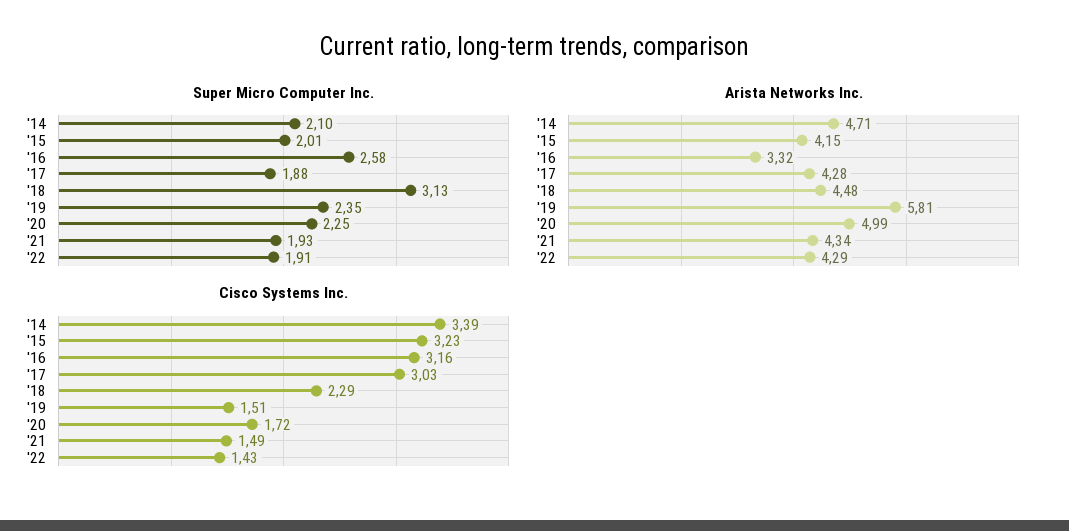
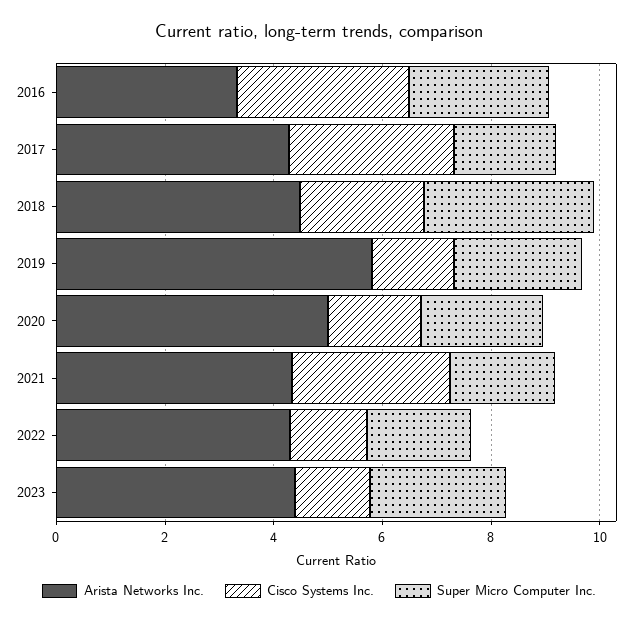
Super Micro Computer Inc., '14: 2.1 -> none
Super Micro Computer Inc., '15: 2.01 -> none
Arista Networks Inc., '14: 4.71 -> none
Arista Networks Inc., '15: 4.15 -> none
Cisco Systems Inc., '14: 3.39 -> none
Cisco Systems Inc., '15: 3.23 -> none
Cisco Systems Inc., '21: 1.49 -> 3
Arista Networks Inc., 2023: none -> 4.5
Cisco Systems Inc., 2023: none -> 1.5
Super Micro Computer Inc., 2023: none -> 2.5

